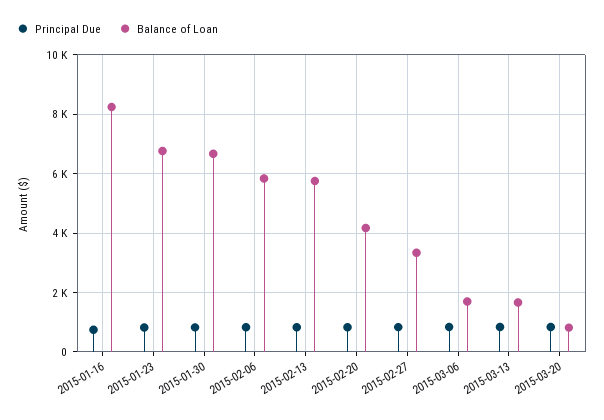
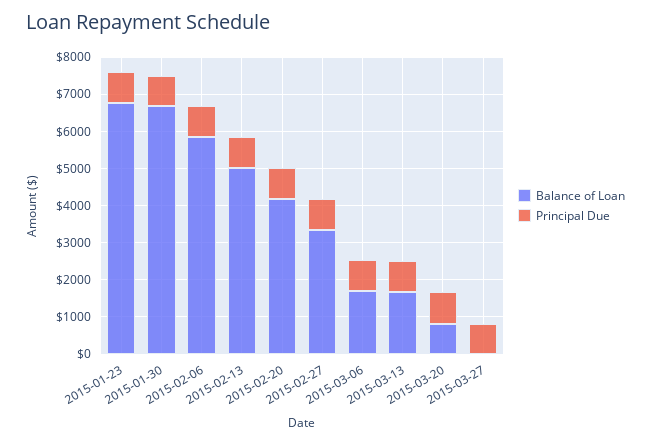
Principal Due, 2015-01-16: 750 -> none
Balance of Loan, 2015-01-16: 8250 -> none
Balance of Loan, 2015-02-13: 5750 -> 5000
Balance of Loan, 2015-03-27: none -> 0
Principal Due, 2015-03-27: none -> 750

